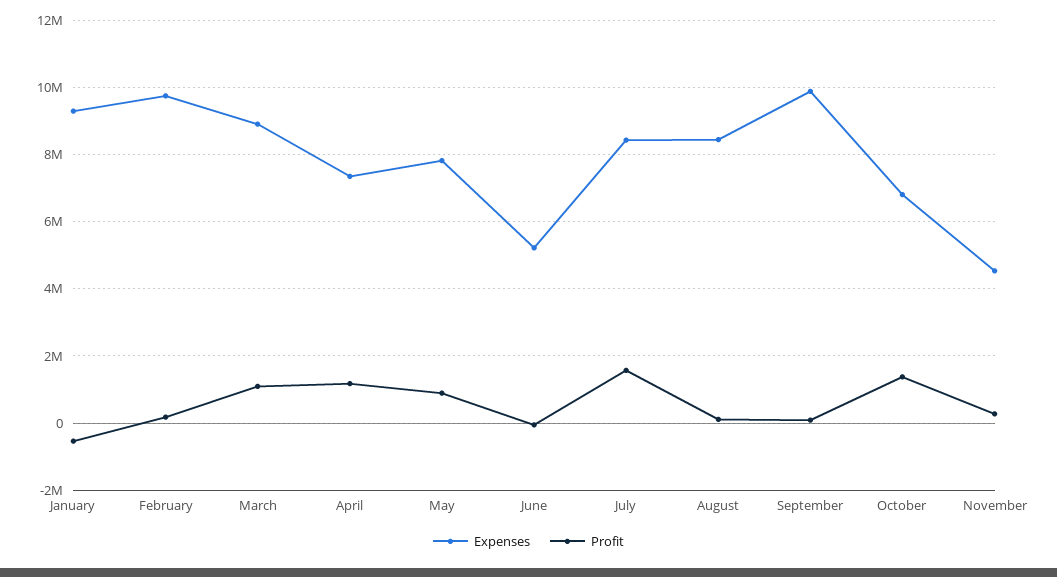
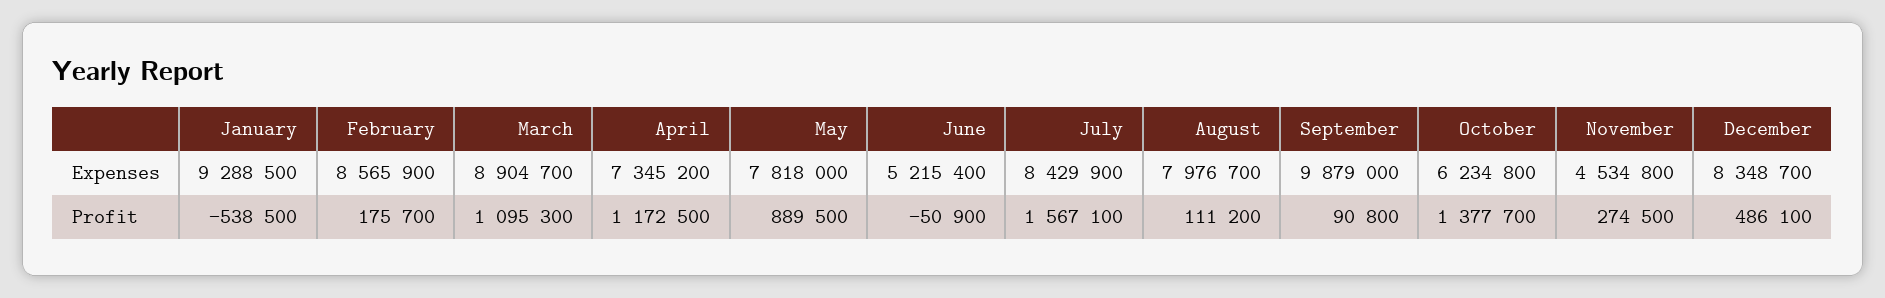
Expenses, February: 9800000 -> 8565900
Expenses, August: 8400000 -> 7976700
Expenses, October: 6800000 -> 6234800
Expenses, December: none -> 8348700
Profit, December: none -> 486100

